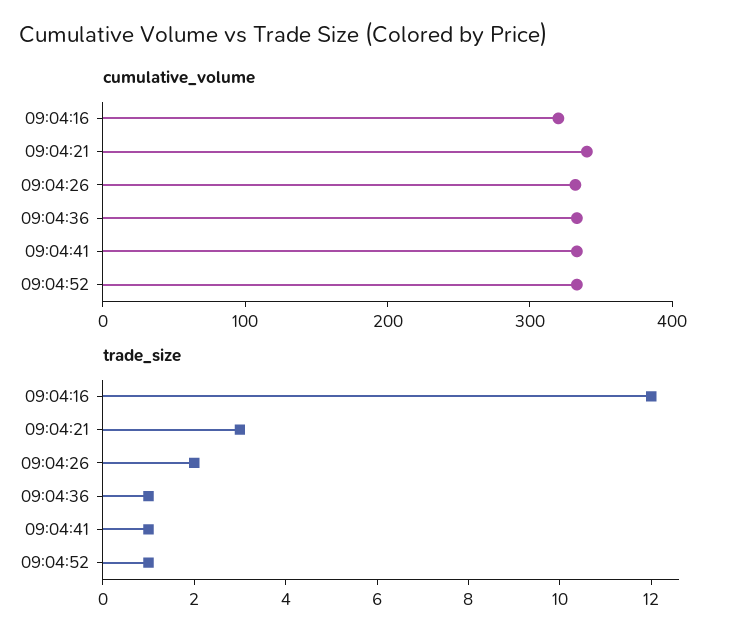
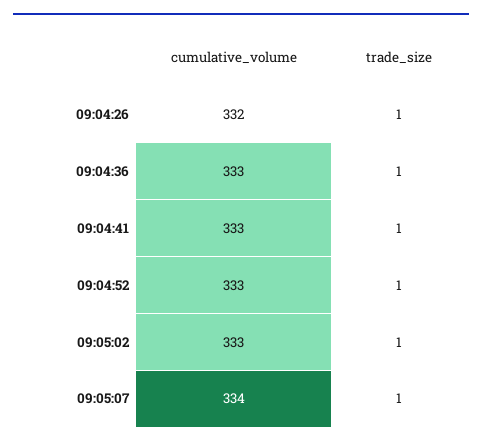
cumulative_volume, 09:04:16: 320 -> none
cumulative_volume, 09:04:21: 340 -> none
trade_size, 09:04:16: 12 -> none
trade_size, 09:04:21: 3 -> none
trade_size, 09:04:26: 2 -> 1
cumulative_volume, 09:05:02: none -> 333
trade_size, 09:05:02: none -> 1
cumulative_volume, 09:05:07: none -> 334
trade_size, 09:05:07: none -> 1

